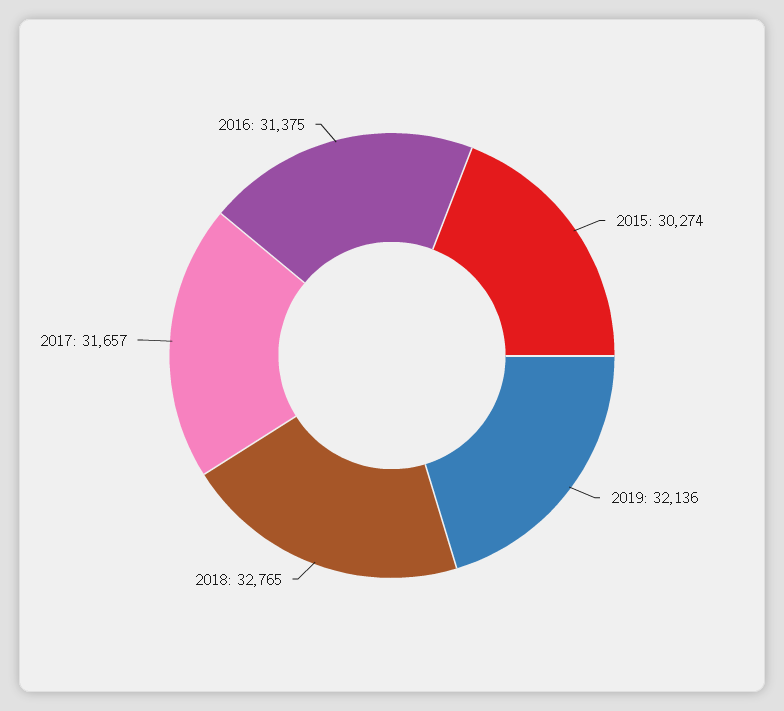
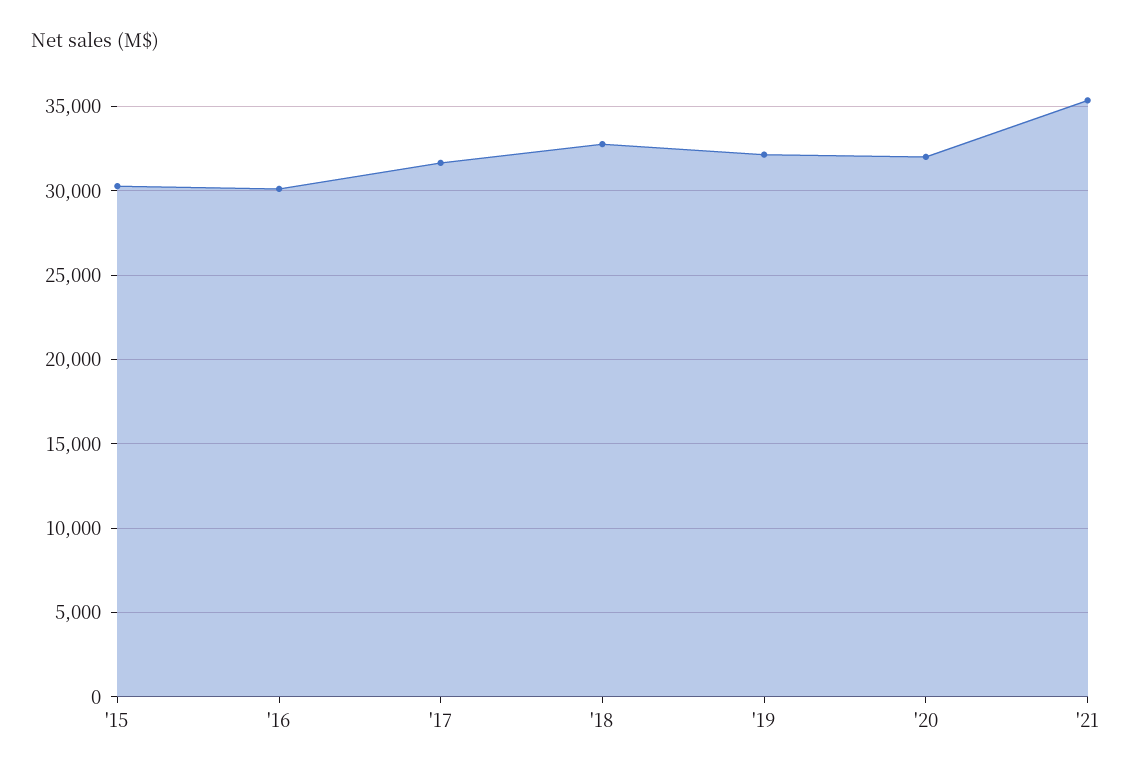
2016: 31375 -> 30000
'20: none -> 32000
'21: none -> 35500

